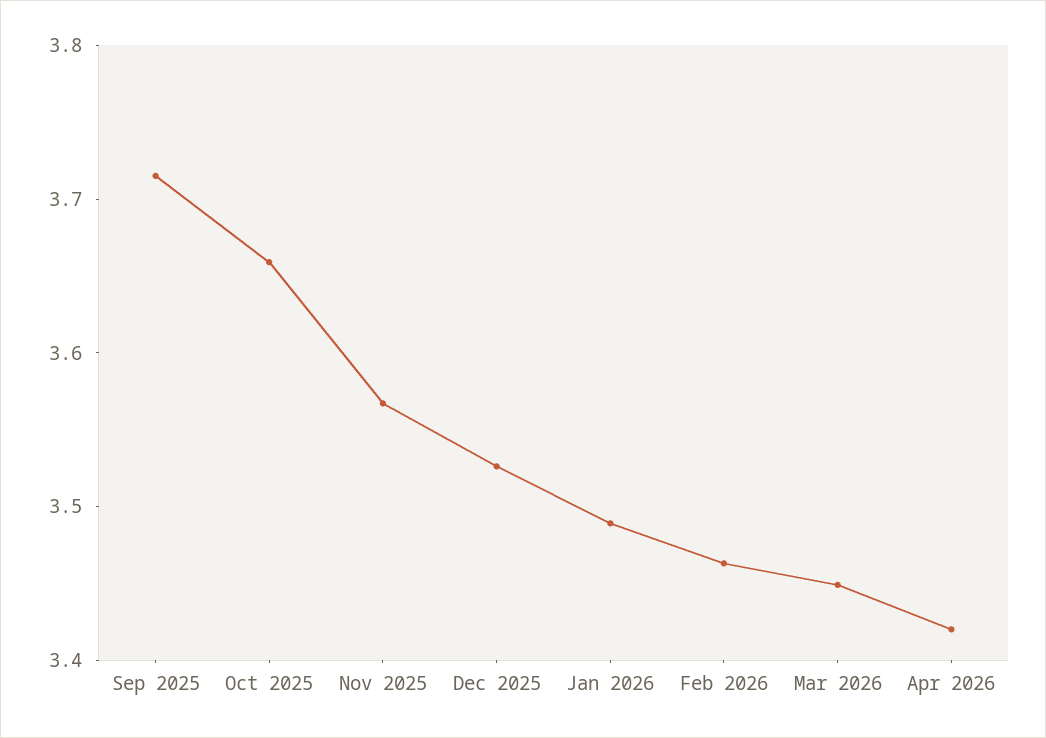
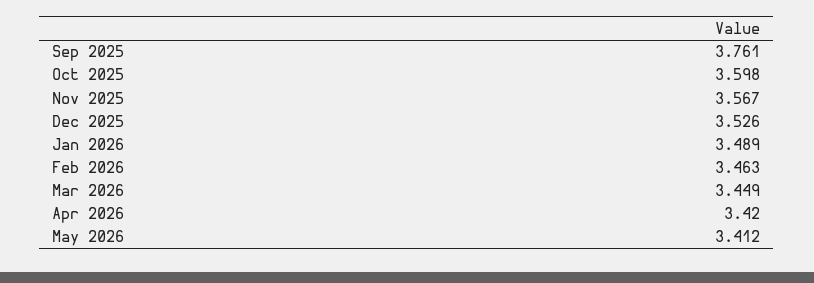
Sep 2025: 3.72 -> 3.761
Oct 2025: 3.66 -> 3.598
May 2026: none -> 3.412

